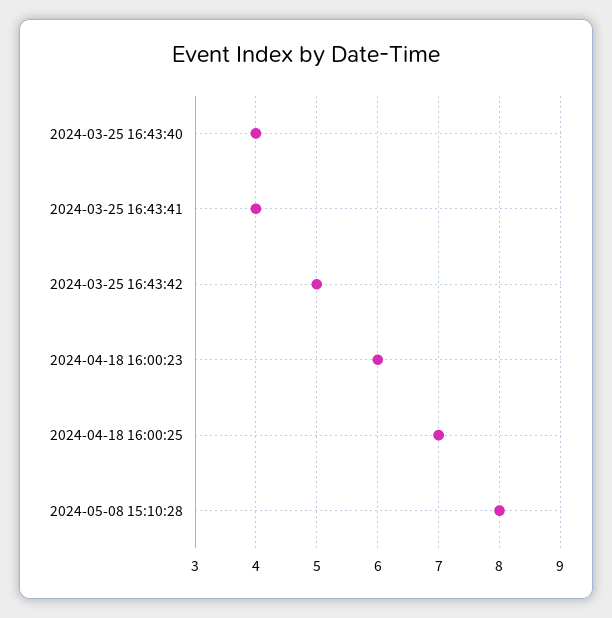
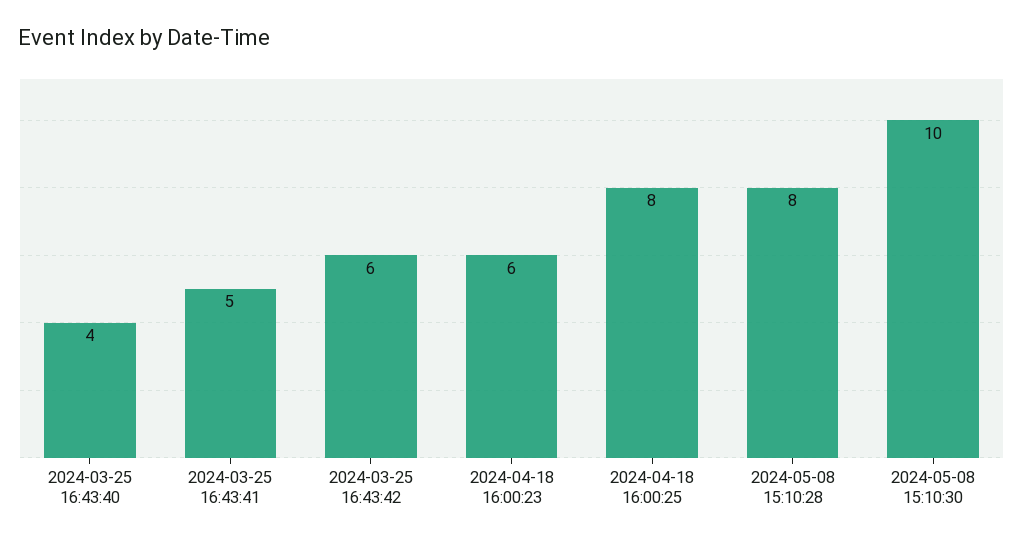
2024-03-25 16:43:41: 4 -> 5
2024-03-25 16:43:42: 5 -> 6
2024-04-18 16:00:25: 7 -> 8
2024-05-08 15:10:30: none -> 10

